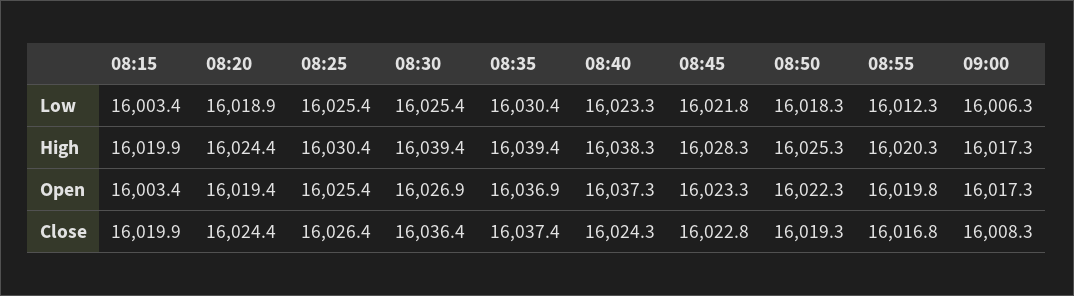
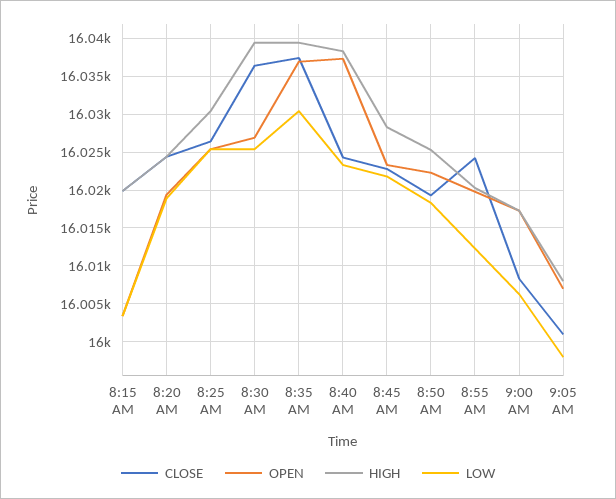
Close, 08:55: 16016.8 -> 16024
Close, 9:05 AM: none -> 16001
Open, 9:05 AM: none -> 16007
High, 9:05 AM: none -> 16008
Low, 9:05 AM: none -> 15998

